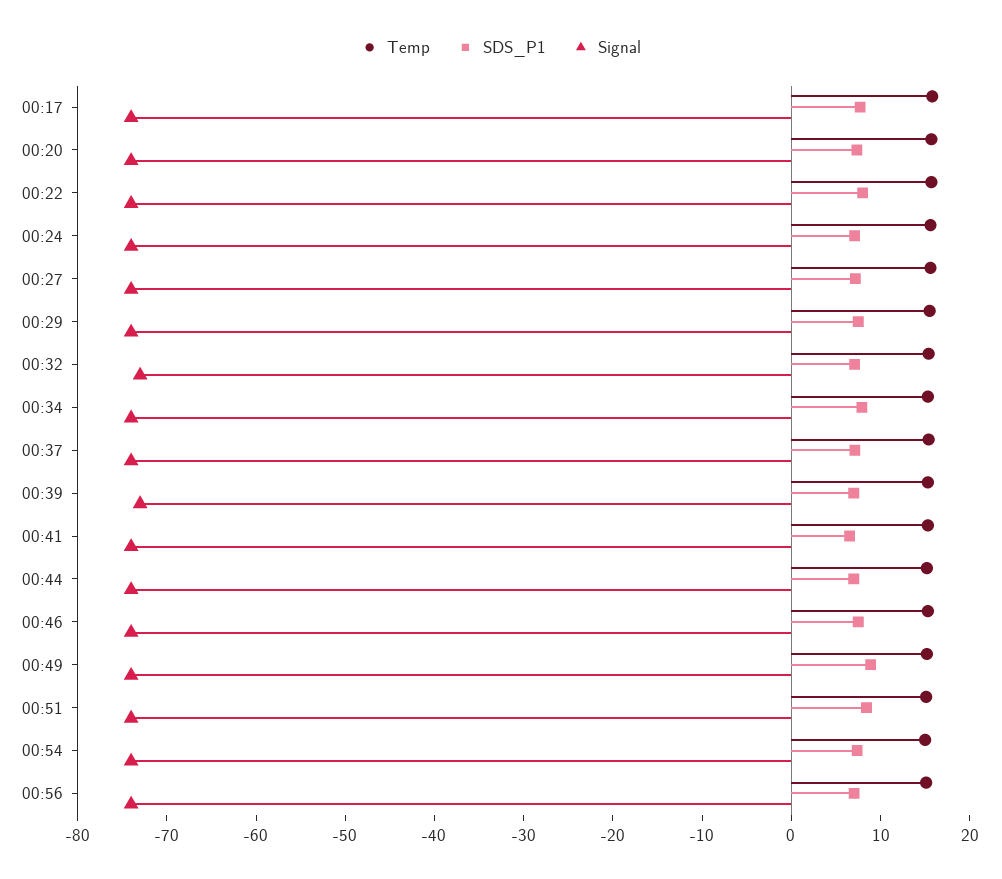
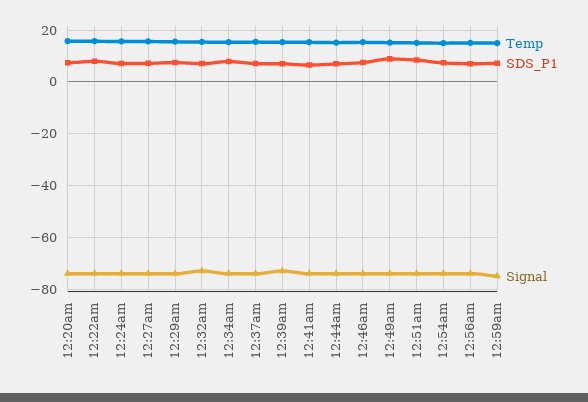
Temp, 00:17: 16 -> none
SDS_P1, 00:17: 8 -> none
Signal, 00:17: -74 -> none
Temp, 12:59am: none -> 15
SDS_P1, 12:59am: none -> 7.5
Signal, 12:59am: none -> -75

